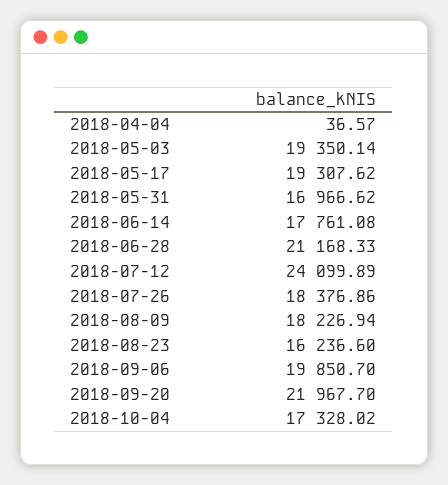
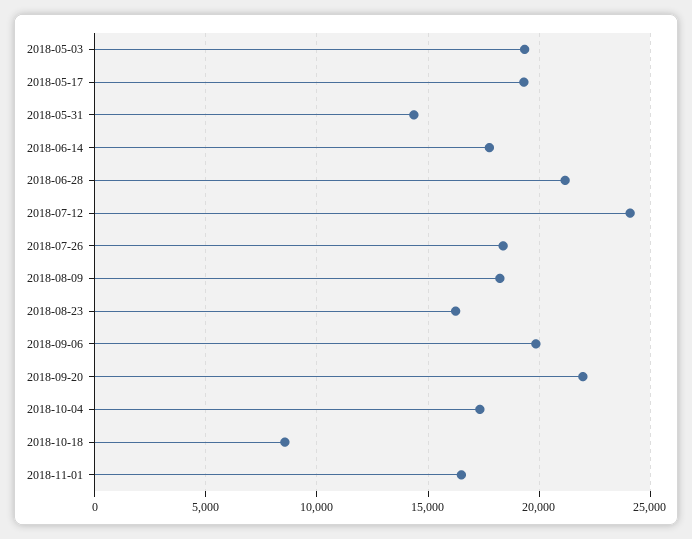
2018-04-04: 36.57 -> none
2018-05-31: 16966.62 -> 14500
2018-10-18: none -> 8500
2018-11-01: none -> 16500

